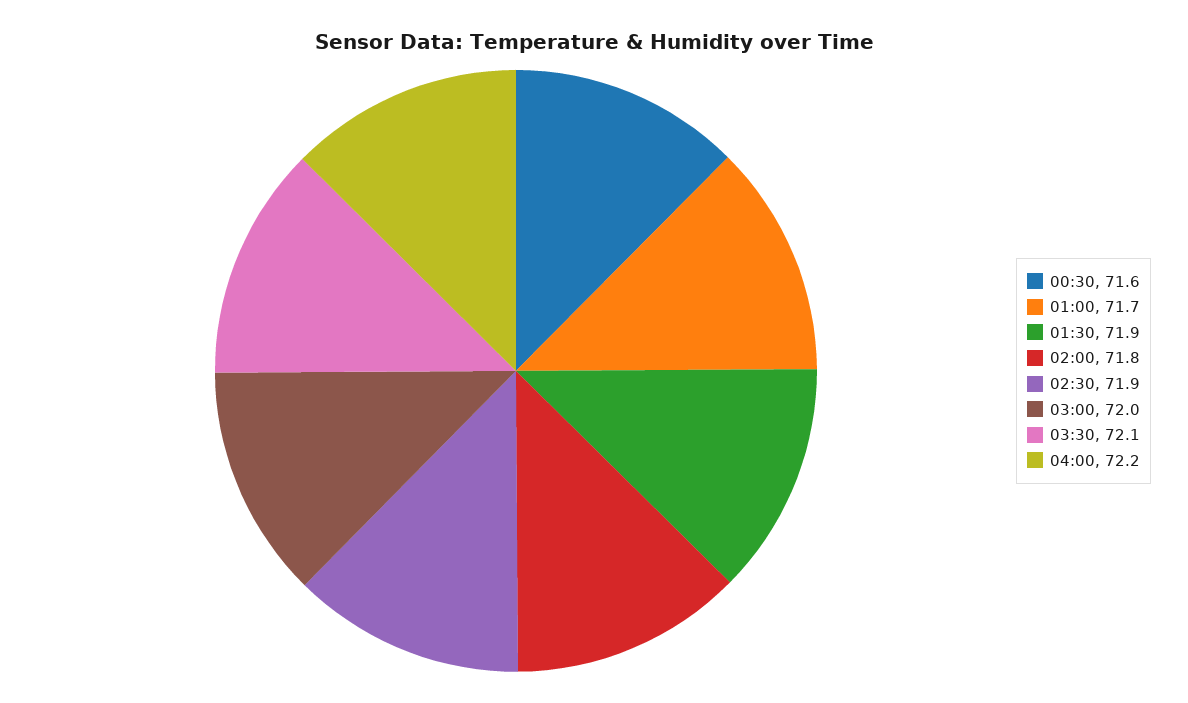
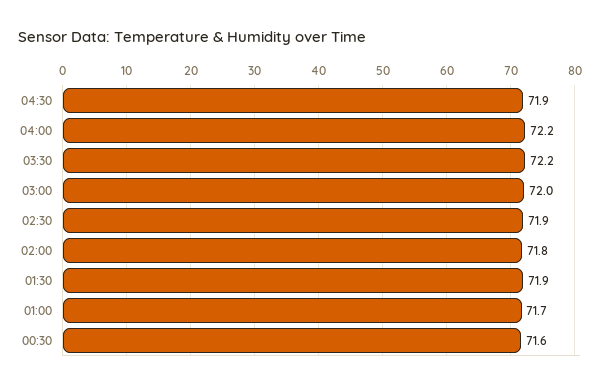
03:30: 72.1 -> 72.2
04:30: none -> 71.9

